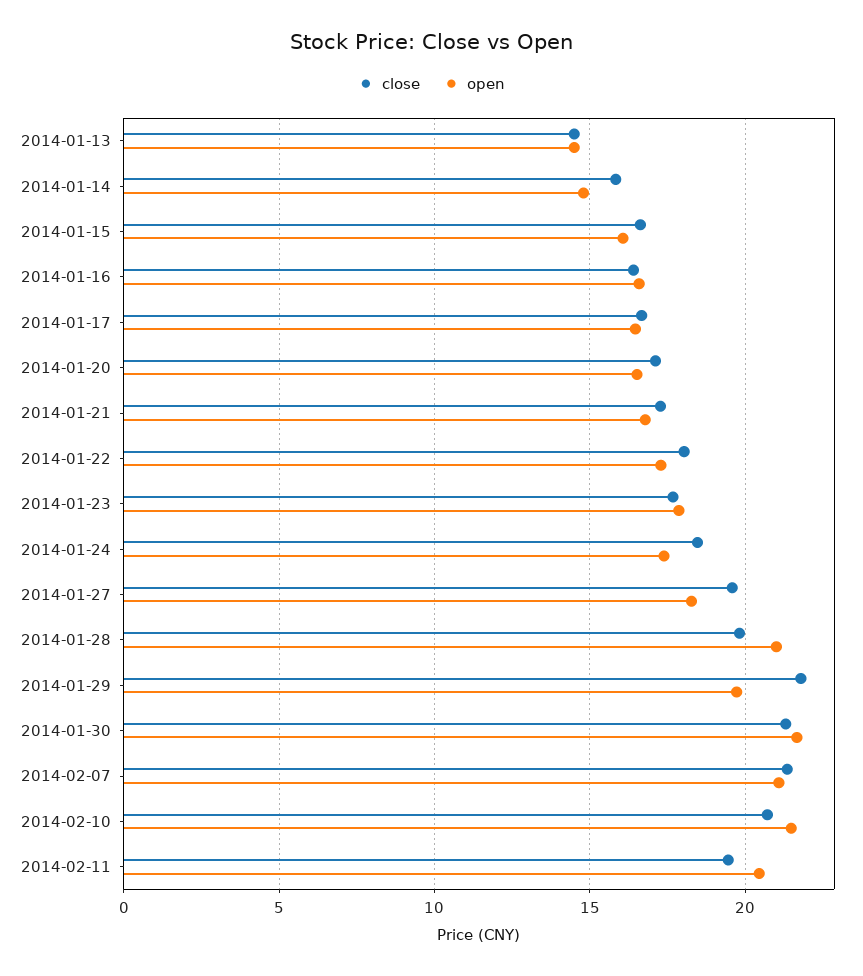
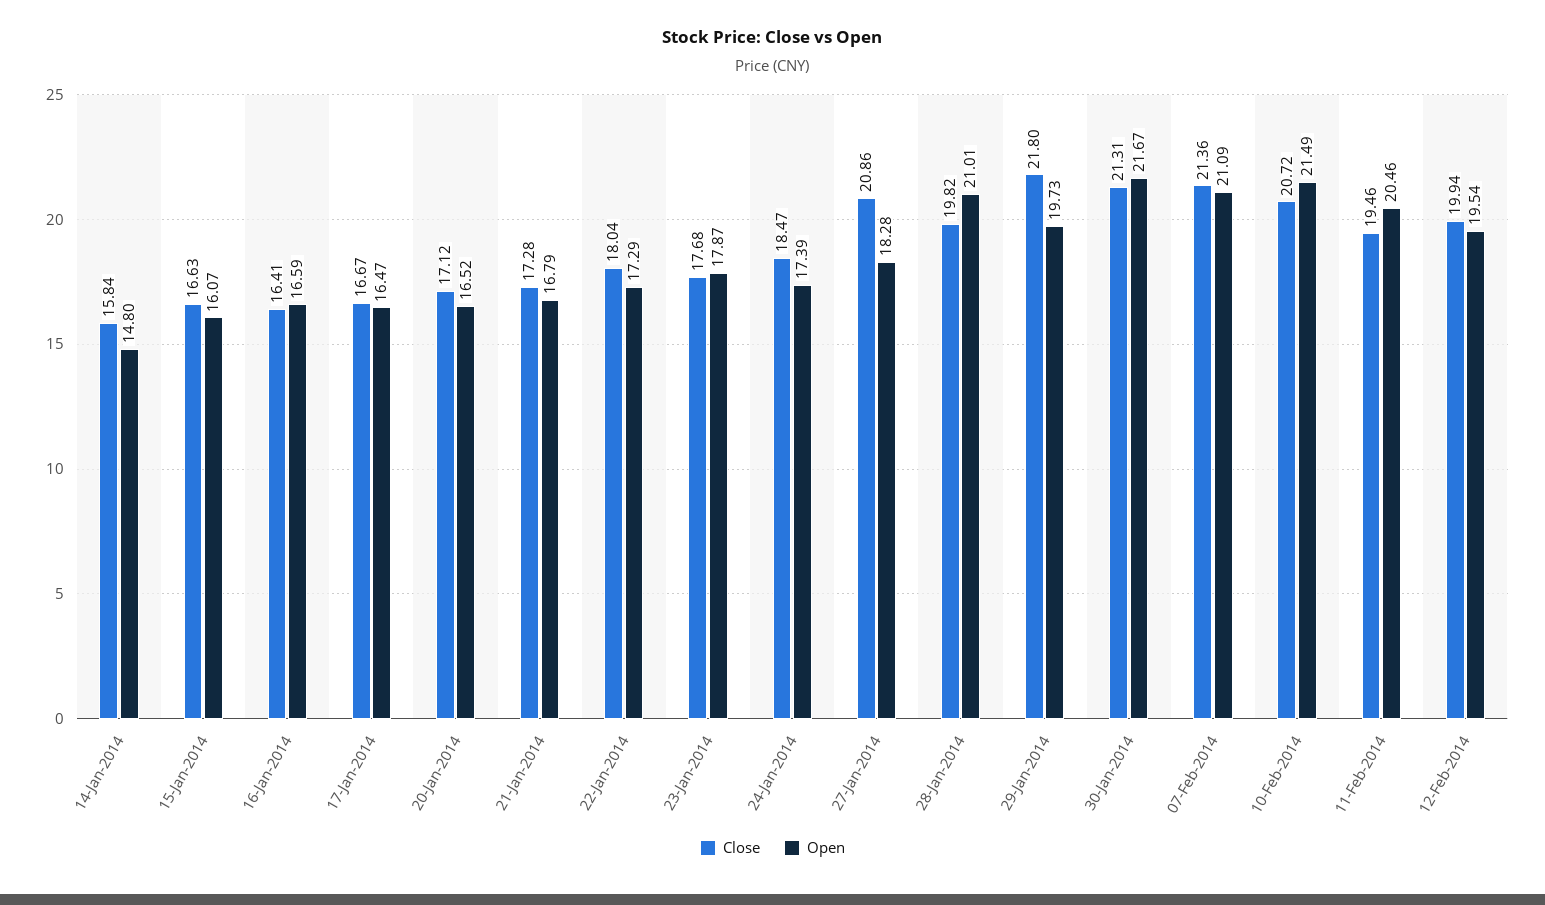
close, 2014-01-13: 14.5 -> none
open, 2014-01-13: 14.5 -> none
close, 2014-01-27: 19.5 -> 20.86
close, 12-Feb-2014: none -> 19.94
open, 12-Feb-2014: none -> 19.54

